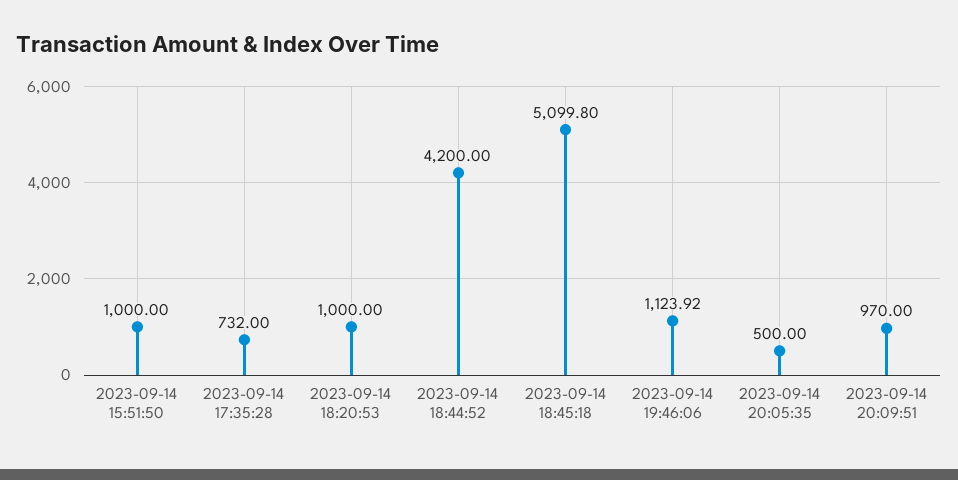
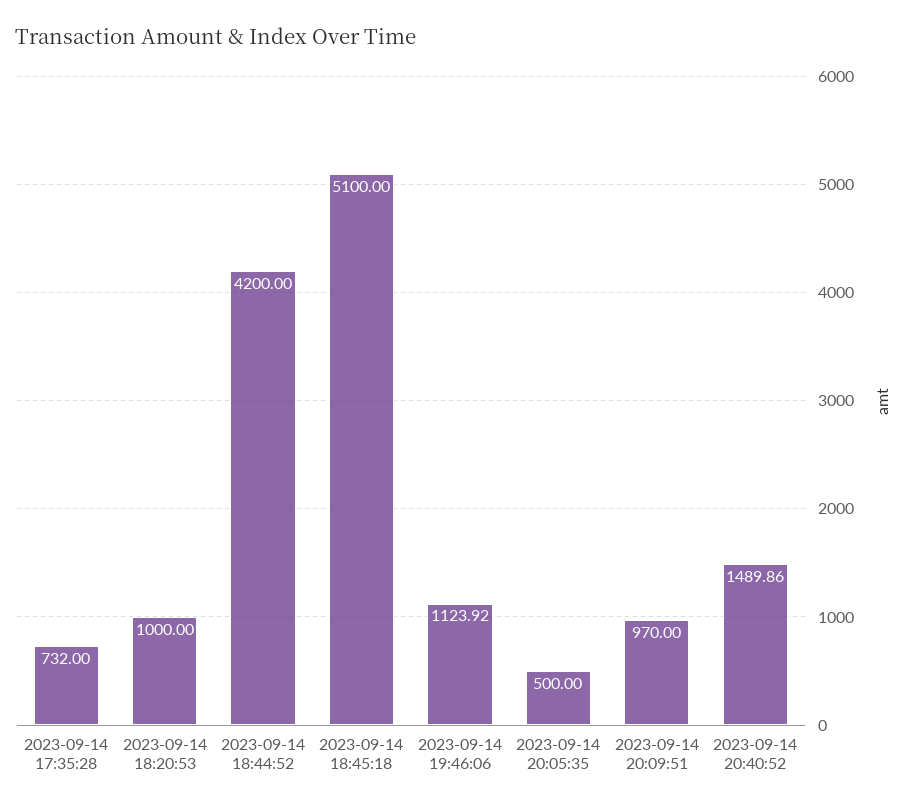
2023-09-14 15:51:50: 1000 -> none
2023-09-14 18:45:18: 5099.8 -> 5100
2023-09-14 20:40:52: none -> 1489.86

